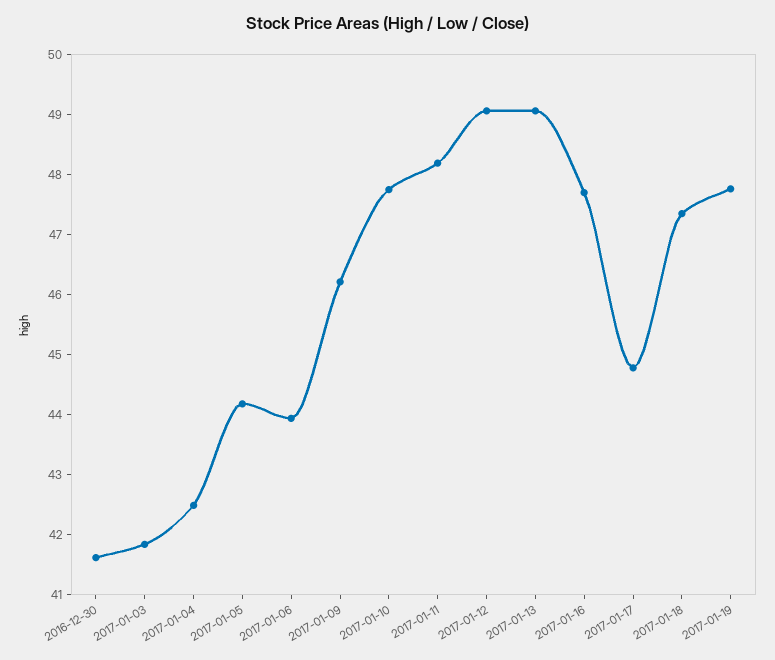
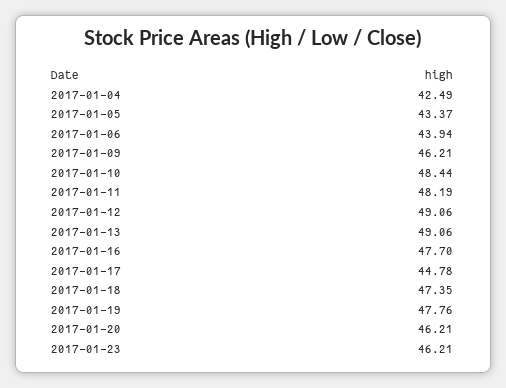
2016-12-30: 41.6 -> none
2017-01-03: 41.8 -> none
2017-01-05: 44.2 -> 43.37
2017-01-10: 47.8 -> 48.44
2017-01-20: none -> 46.21
2017-01-23: none -> 46.21

